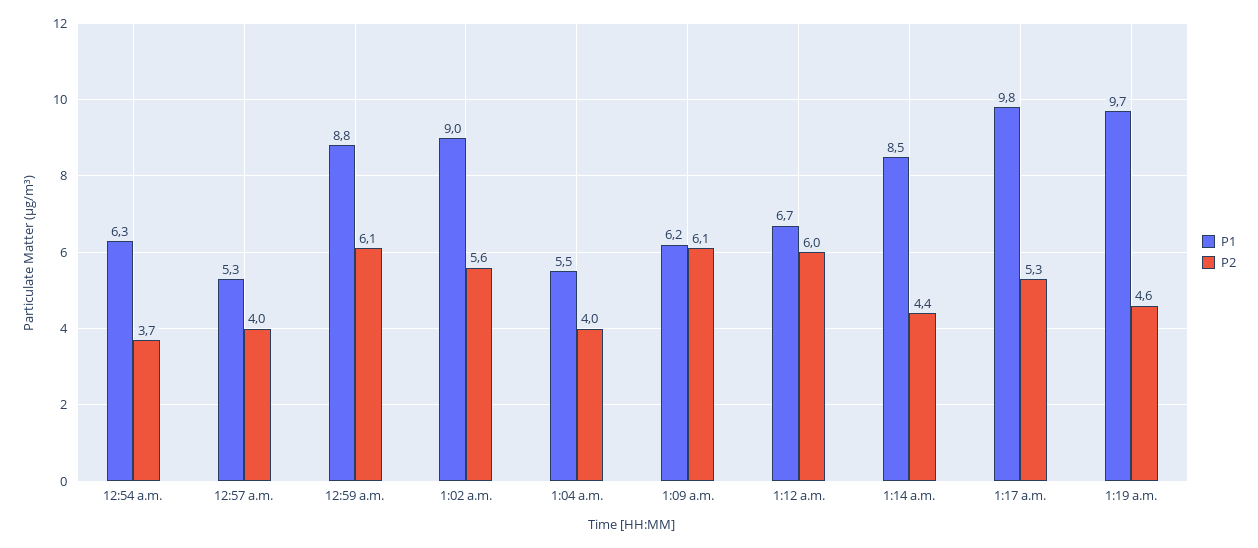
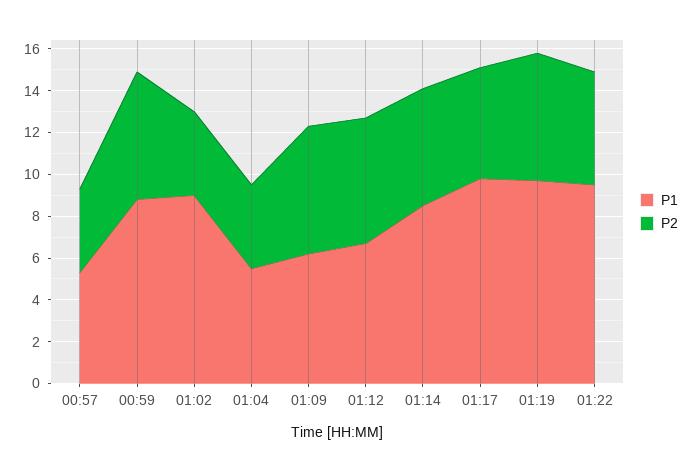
P1, 12:54 a.m.: 6.3 -> none
P2, 12:54 a.m.: 3.7 -> none
P2, 1:02 a.m.: 5.6 -> 4
P2, 1:14 a.m.: 4.4 -> 5.5
P2, 1:19 a.m.: 4.6 -> 6
P1, 01:22: none -> 9.5
P2, 01:22: none -> 5.5

